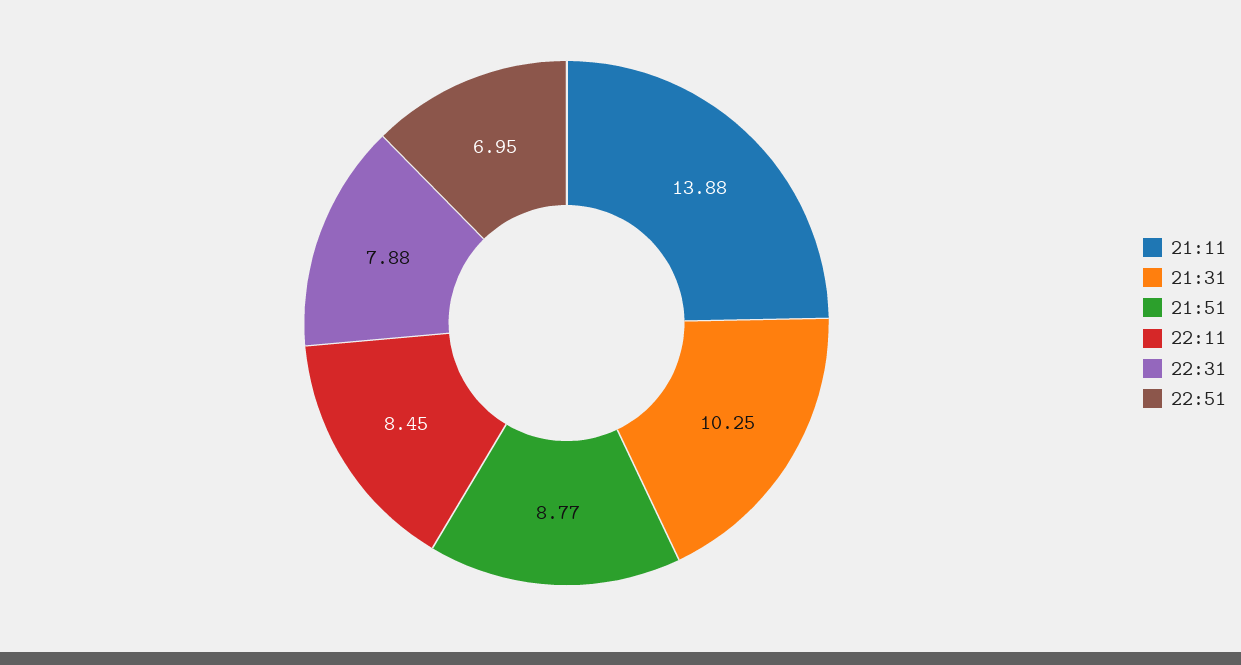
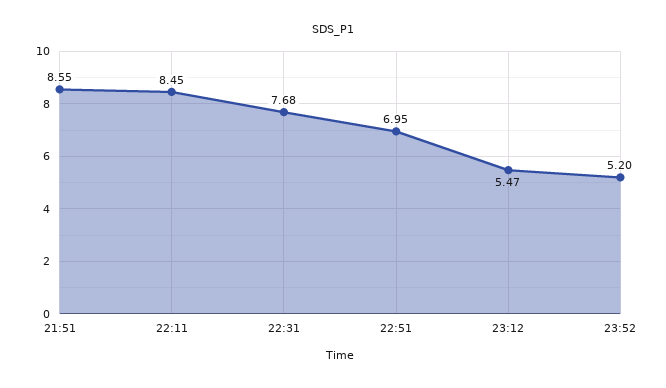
21:11: 13.88 -> none
21:31: 10.25 -> none
21:51: 8.77 -> 8.55
22:31: 7.88 -> 7.68
23:12: none -> 5.47
23:52: none -> 5.2

